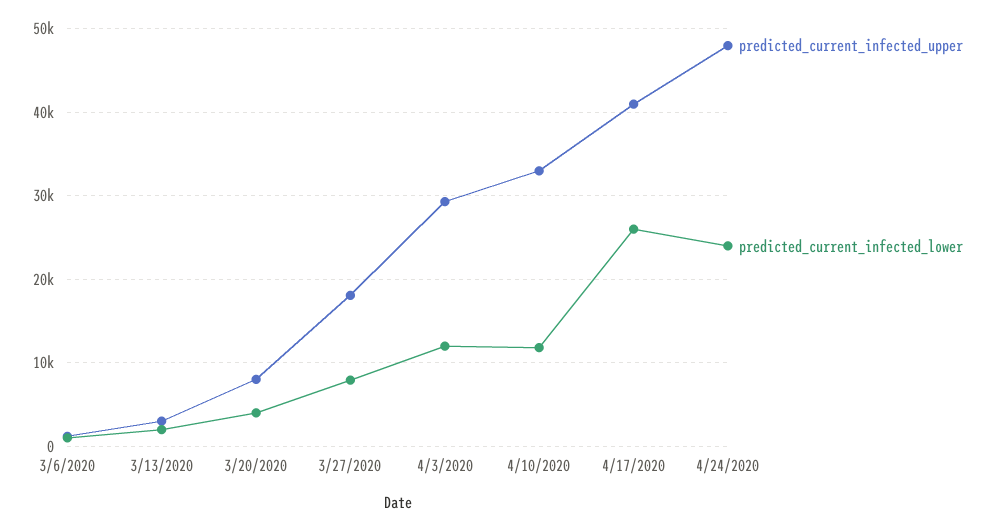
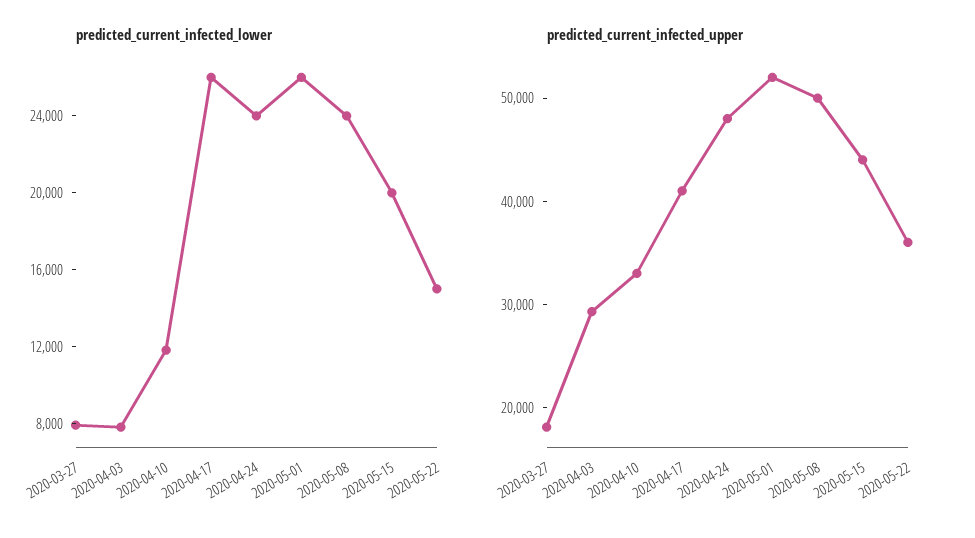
predicted_current_infected_upper, 3/6/2020: 1000 -> none
predicted_current_infected_lower, 3/6/2020: 1000 -> none
predicted_current_infected_upper, 3/13/2020: 3000 -> none
predicted_current_infected_lower, 3/13/2020: 2000 -> none
predicted_current_infected_upper, 3/20/2020: 8000 -> none
predicted_current_infected_lower, 3/20/2020: 4000 -> none
predicted_current_infected_lower, 4/3/2020: 12000 -> 8000
predicted_current_infected_lower, 2020-05-01: none -> 26000
predicted_current_infected_lower, 2020-05-08: none -> 24000
predicted_current_infected_lower, 2020-05-15: none -> 20000
predicted_current_infected_lower, 2020-05-22: none -> 15000
predicted_current_infected_upper, 2020-05-01: none -> 52000
predicted_current_infected_upper, 2020-05-08: none -> 50000
predicted_current_infected_upper, 2020-05-15: none -> 44000
predicted_current_infected_upper, 2020-05-22: none -> 36000

